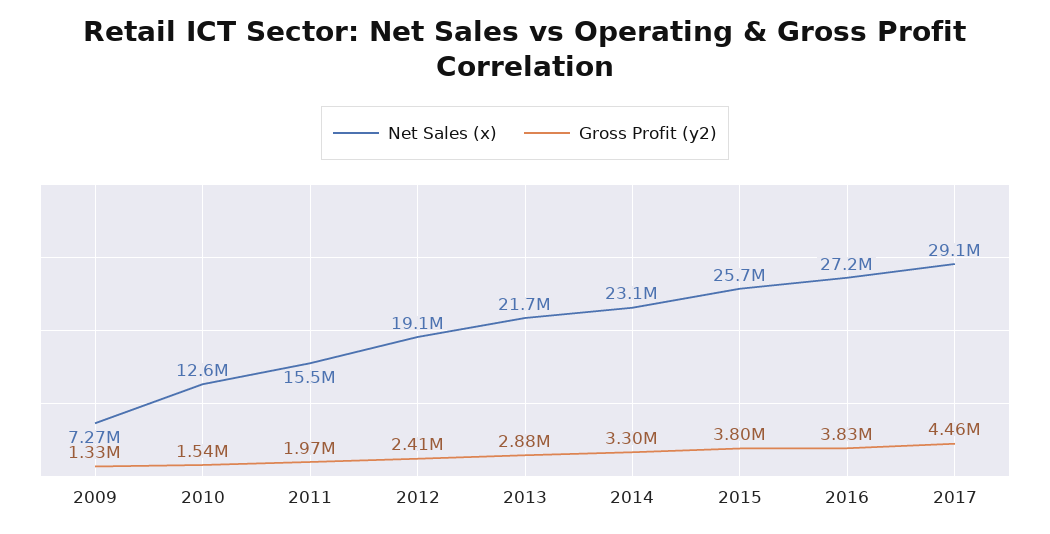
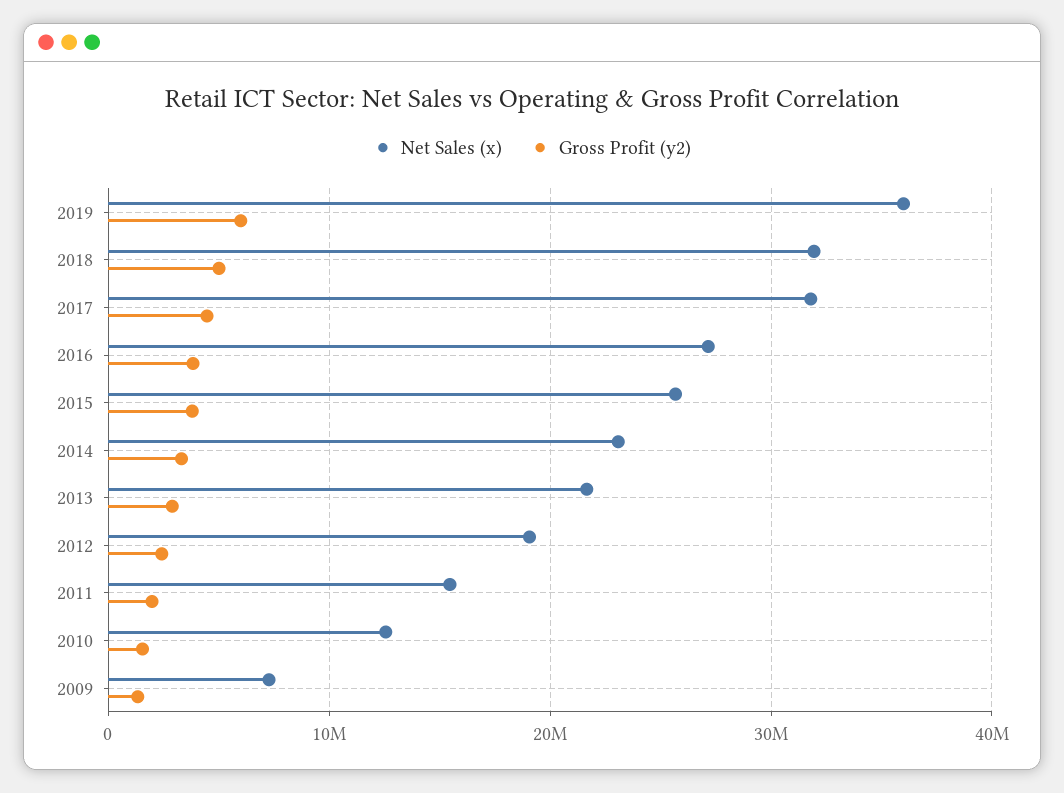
Net Sales (x), 2017: 29100000 -> 32000000
Net Sales (x), 2019: none -> 36000000
Gross Profit (y2), 2019: none -> 6000000
Net Sales (x), 2018: none -> 32000000
Gross Profit (y2), 2018: none -> 5000000

